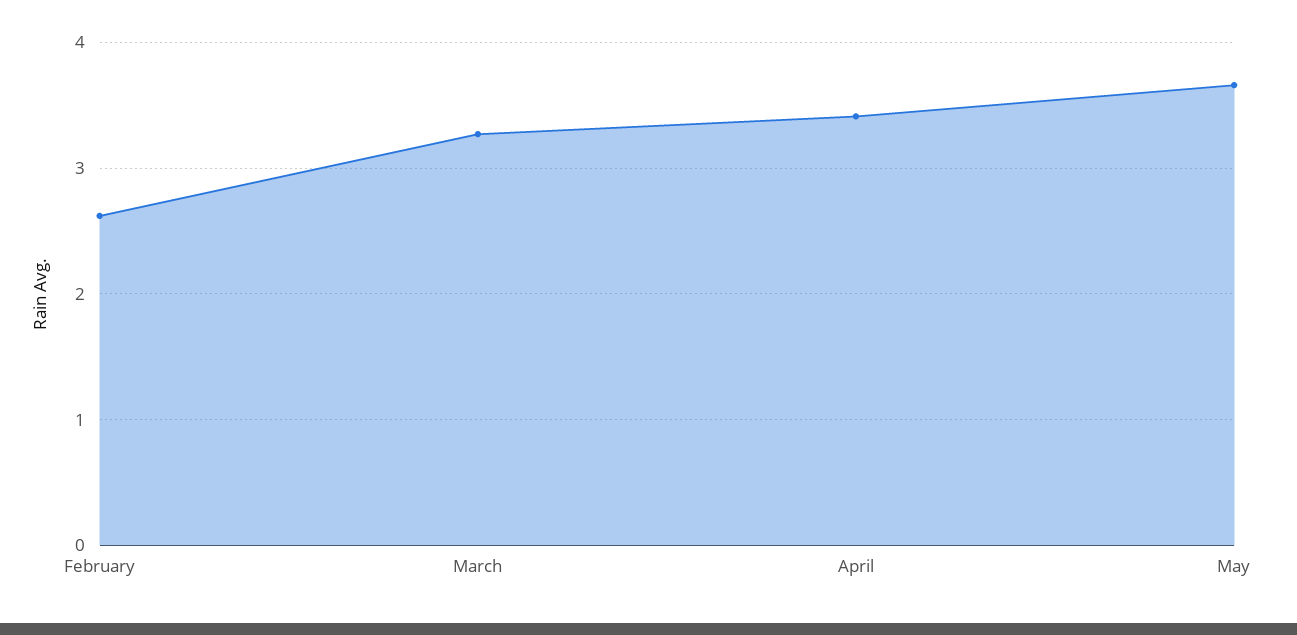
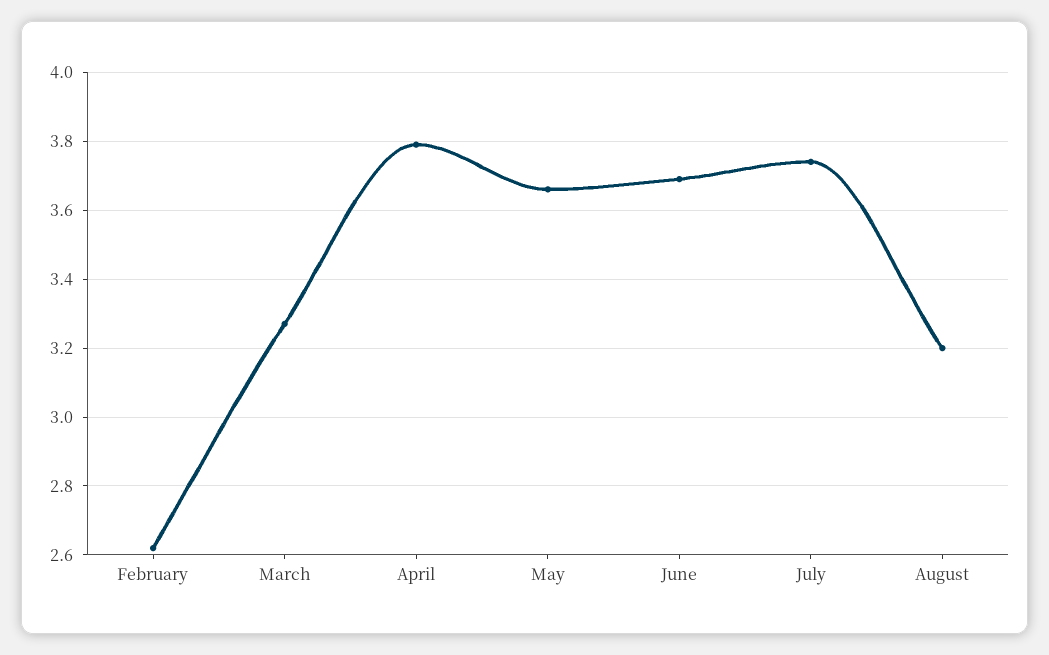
April: 3.4 -> 3.8
June: none -> 3.7
July: none -> 3.75
August: none -> 3.2

